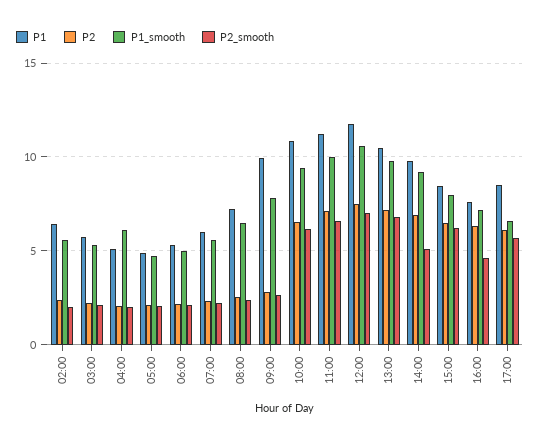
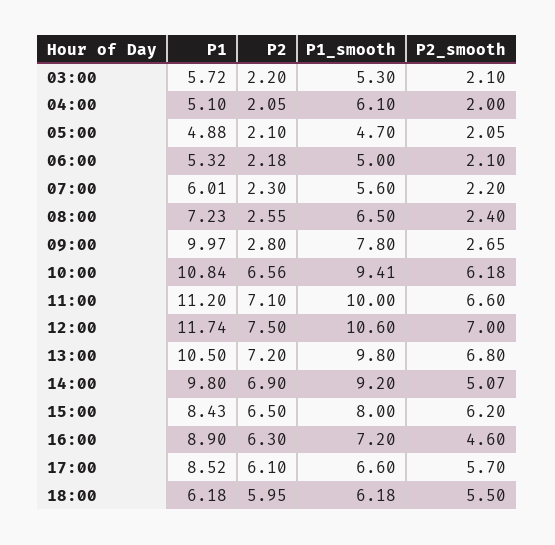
P1, 02:00: 6.5 -> none
P2, 02:00: 2.5 -> none
P1_smooth, 02:00: 5.5 -> none
P2_smooth, 02:00: 2 -> none
P1, 16:00: 7.5 -> 8.9
P1, 18:00: none -> 6.18
P2, 18:00: none -> 5.95
P1_smooth, 18:00: none -> 6.18
P2_smooth, 18:00: none -> 5.5

